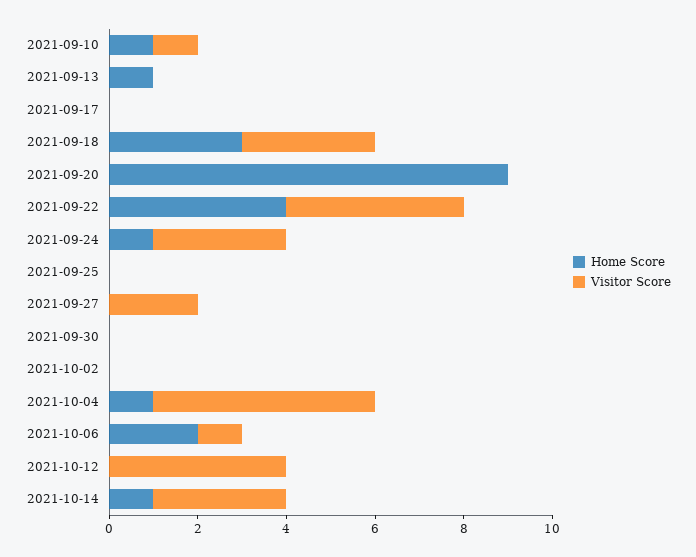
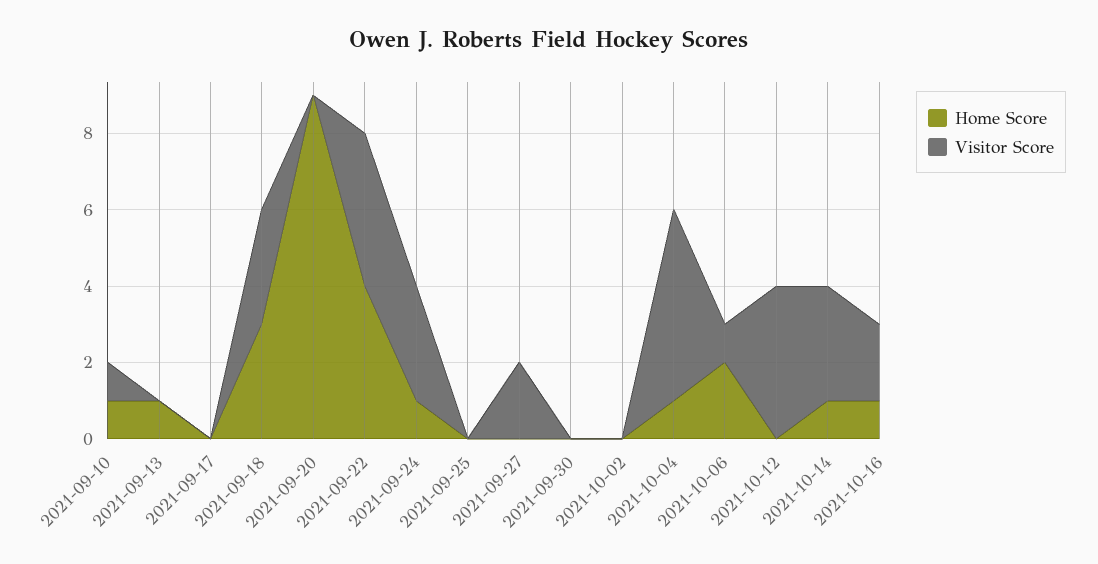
Home Score, 2021-10-16: none -> 1
Visitor Score, 2021-10-16: none -> 2

